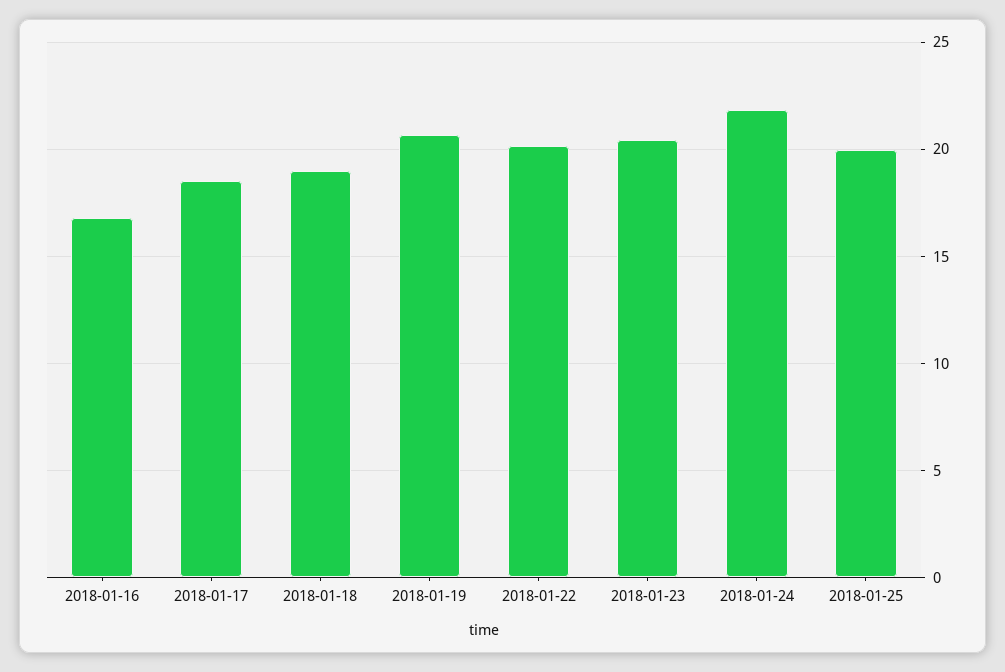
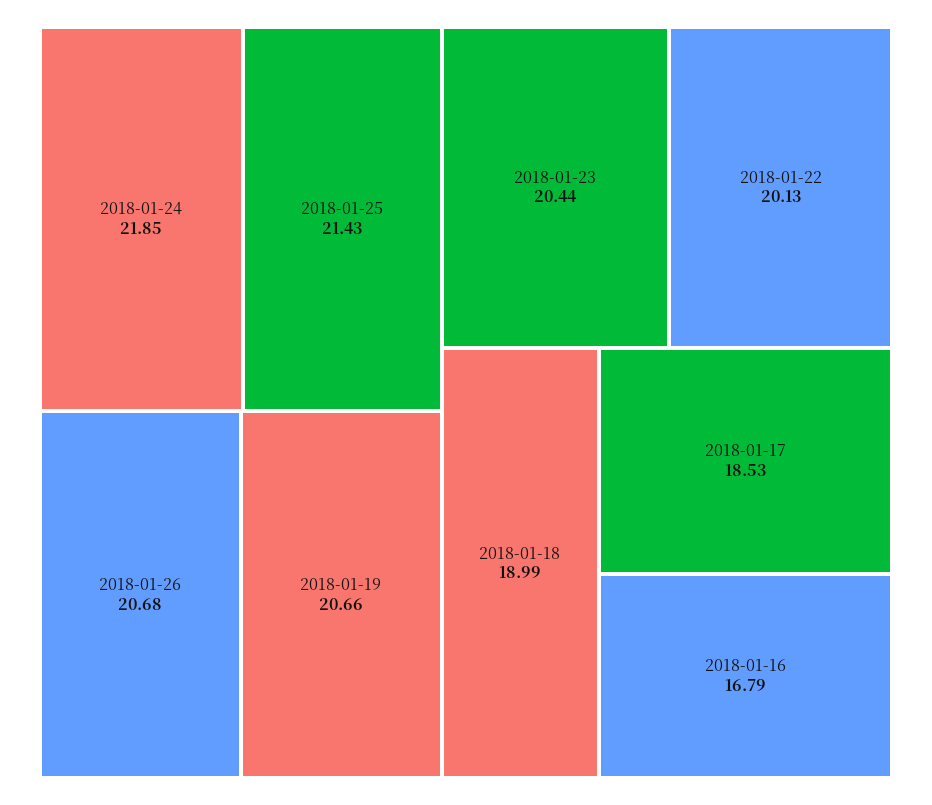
2018-01-25: 20 -> 21.43
2018-01-26: none -> 20.68

